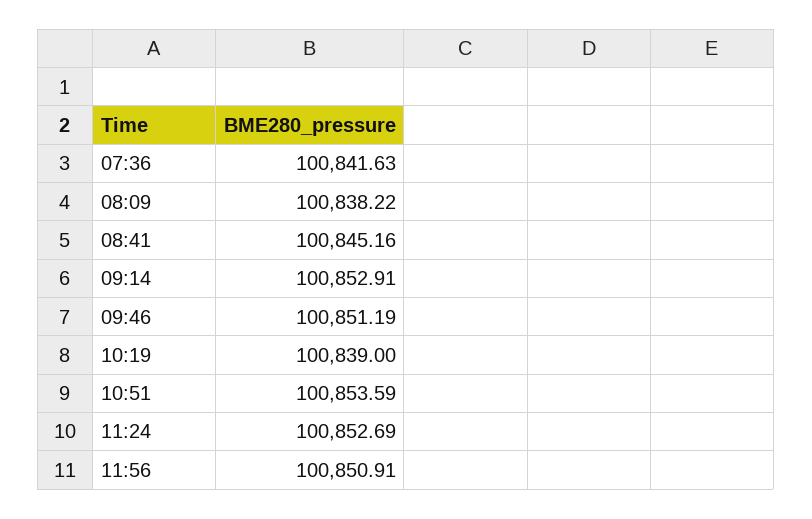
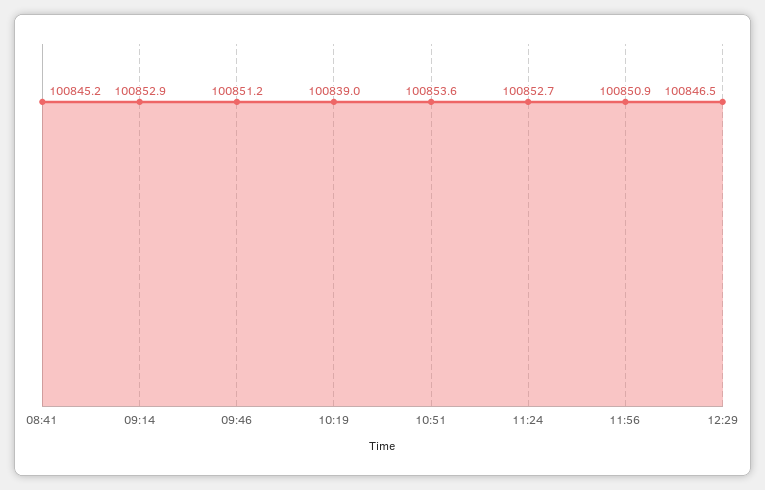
07:36: 100841.63 -> none
08:09: 100838.22 -> none
12:29: none -> 100846.5

